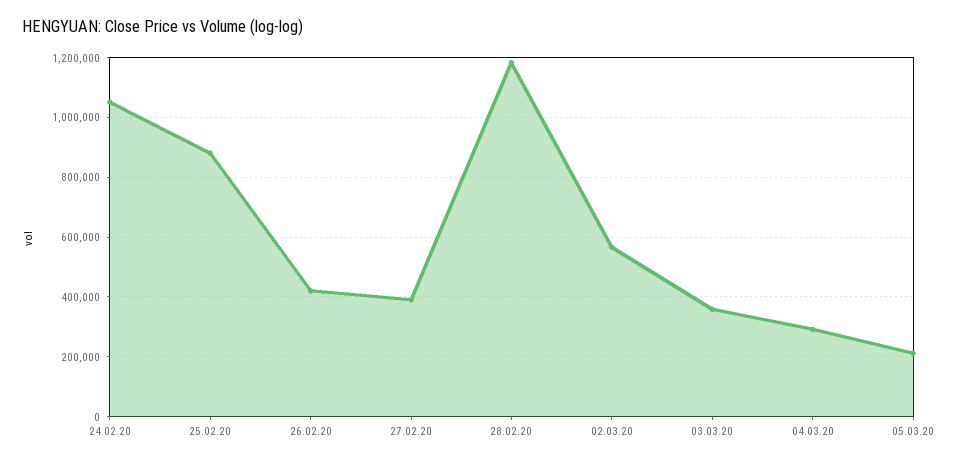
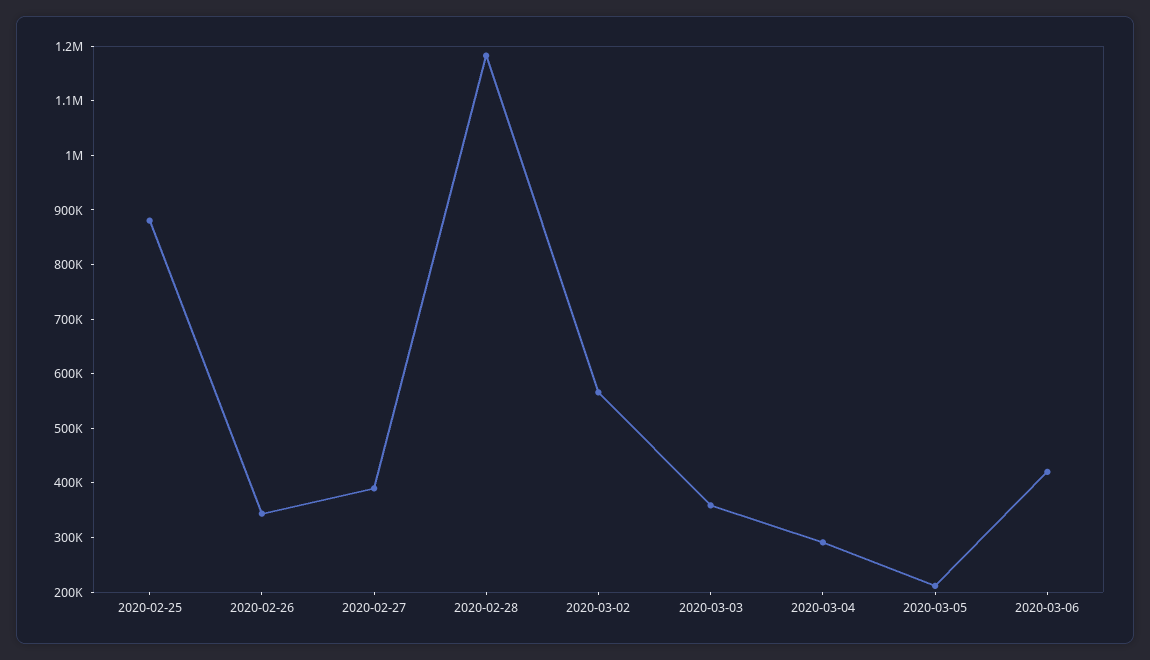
24.02.20: 1050000 -> none
26.02.20: 425000 -> 340000
2020-03-06: none -> 420000

